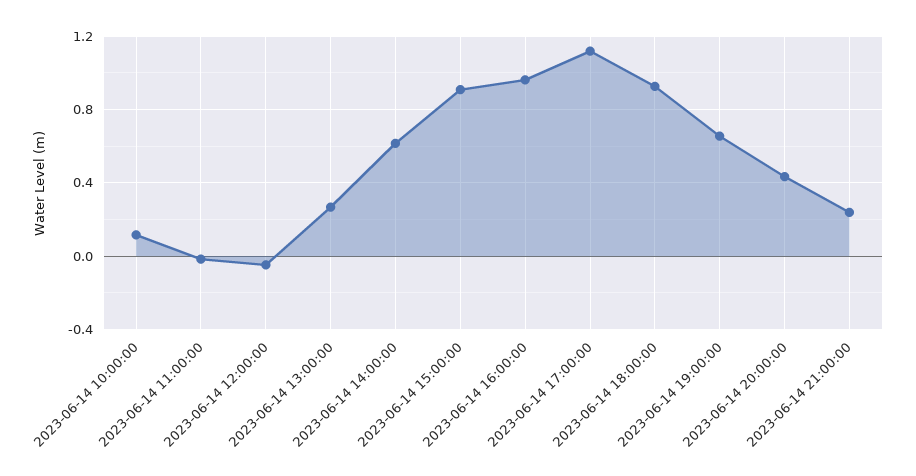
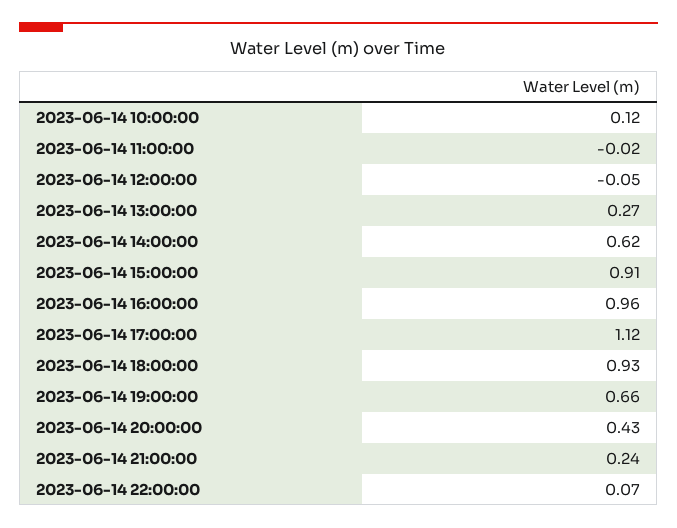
2023-06-14 22:00:00: none -> 0.07

